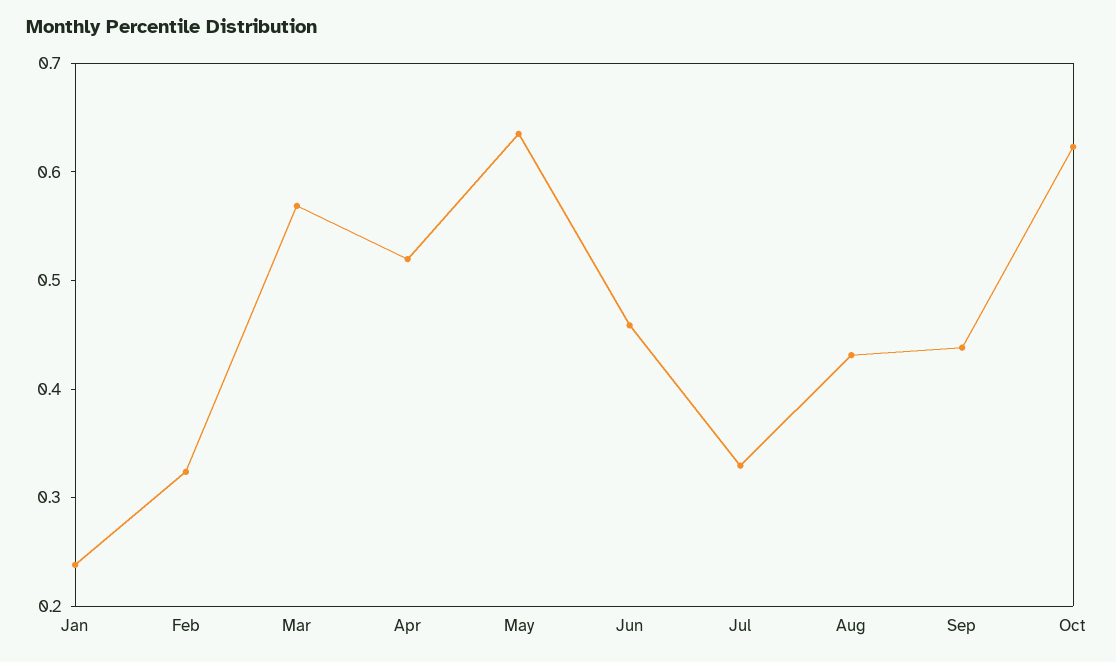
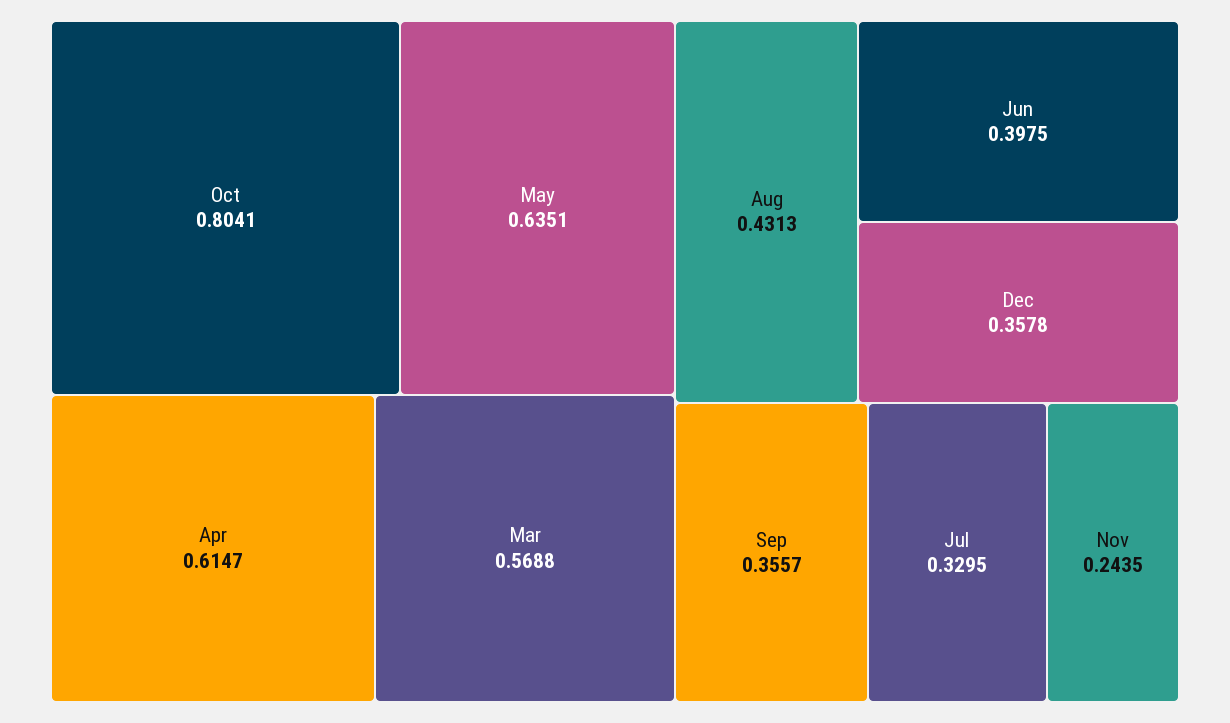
Jan: 0.24 -> none
Feb: 0.32 -> none
Apr: 0.52 -> 0.6147
Jun: 0.46 -> 0.3975
Sep: 0.44 -> 0.3557
Oct: 0.62 -> 0.8041
Dec: none -> 0.3578
Nov: none -> 0.2435

